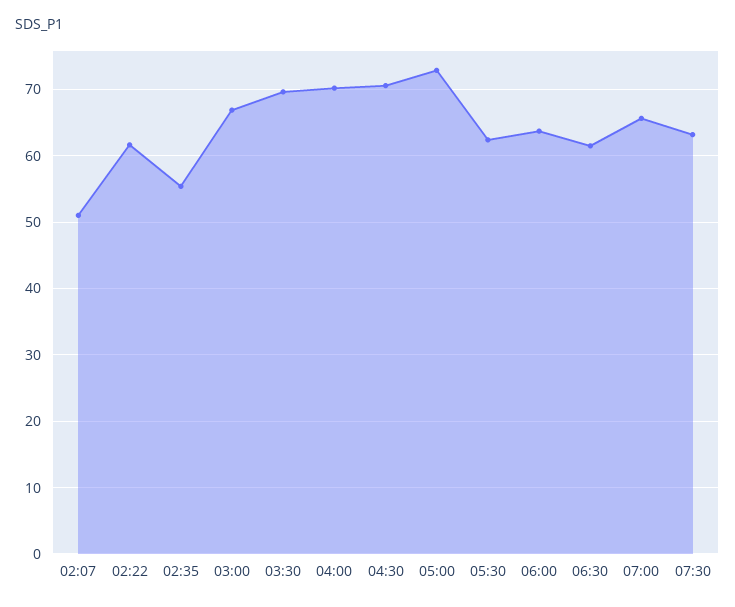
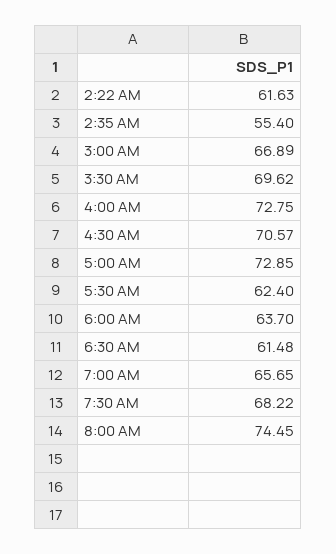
02:07: 51 -> none
04:00: 70 -> 72.75
07:30: 63 -> 68.22
8:00 AM: none -> 74.45

